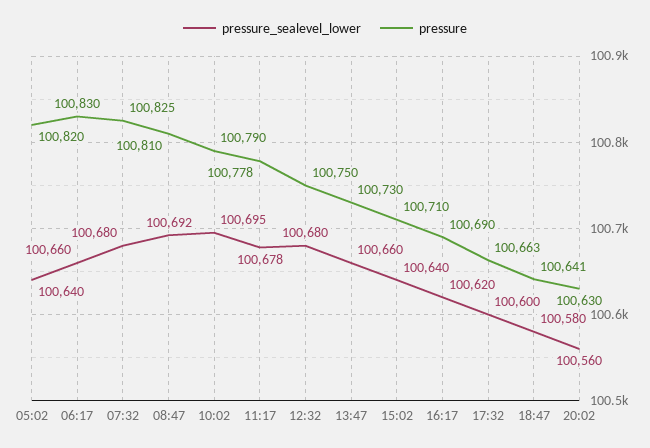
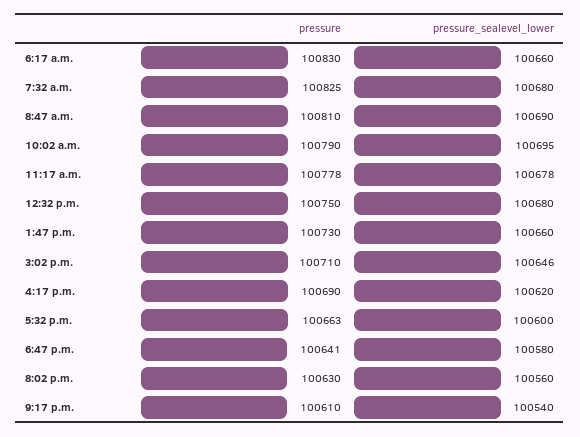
pressure_sealevel_lower, 05:02: 100640 -> none
pressure, 05:02: 100820 -> none
pressure_sealevel_lower, 08:47: 100692 -> 100690
pressure_sealevel_lower, 15:02: 100640 -> 100646
pressure, 9:17 p.m.: none -> 100610
pressure_sealevel_lower, 9:17 p.m.: none -> 100540

